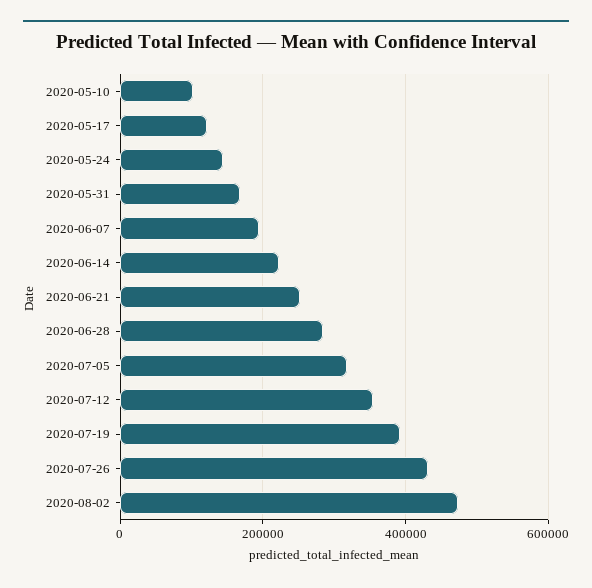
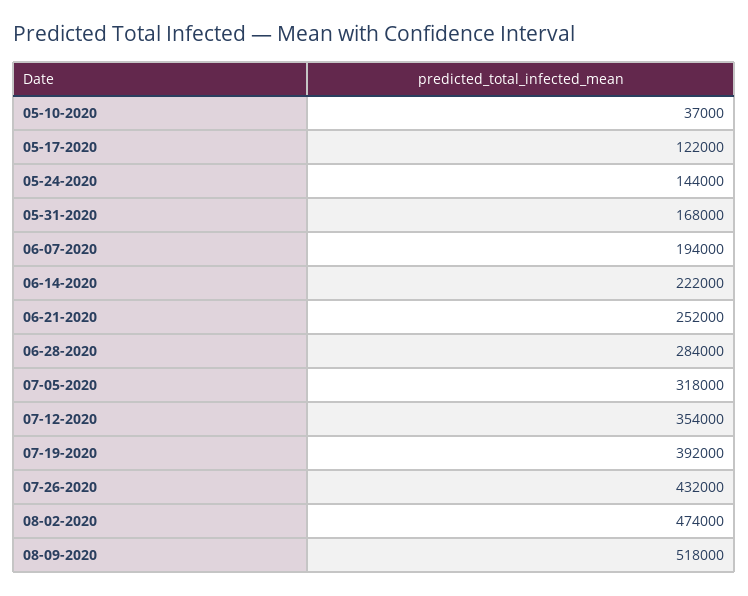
2020-05-10: 100000 -> 37000
08-09-2020: none -> 518000

